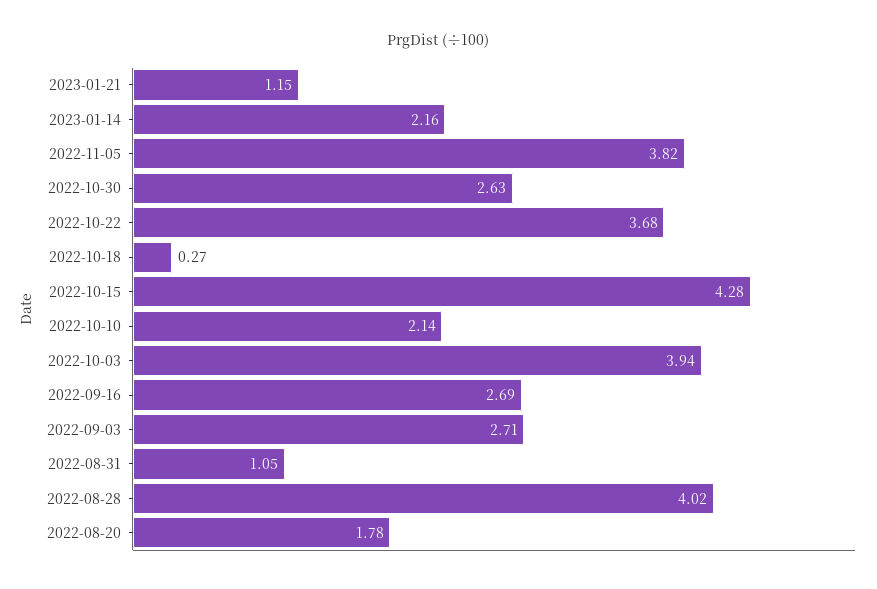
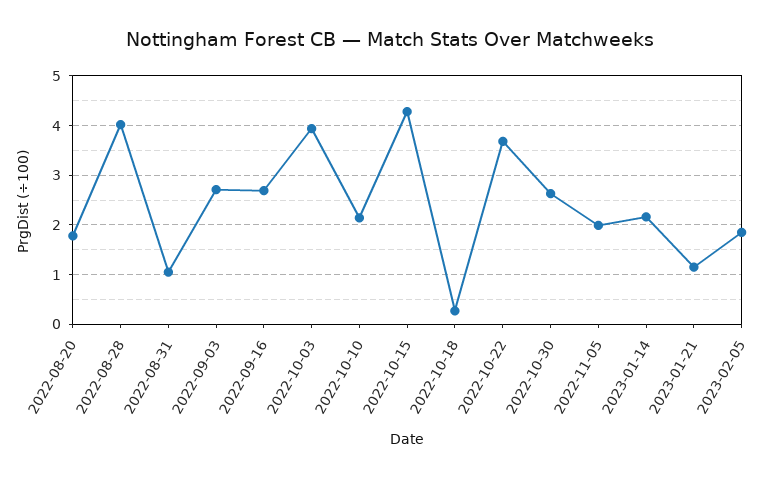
2022-11-05: 3.82 -> 2
2023-02-05: none -> 1.8

